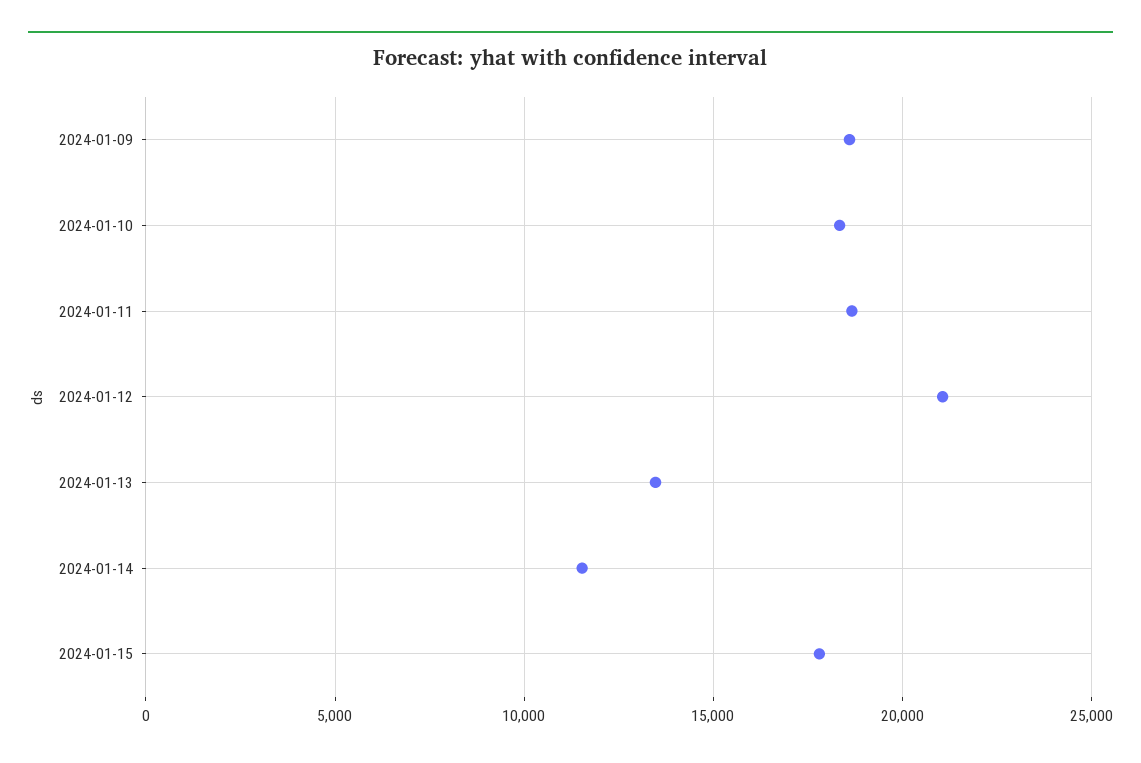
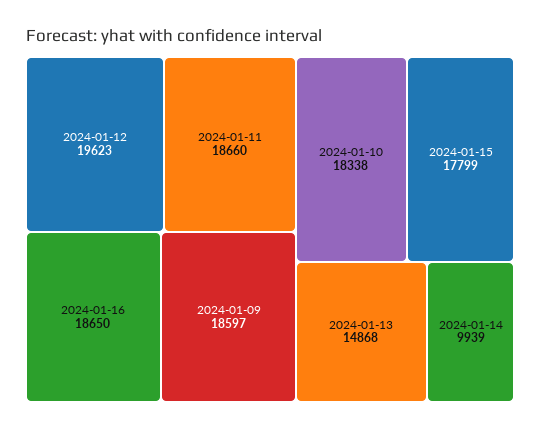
2024-01-12: 21000 -> 19623
2024-01-13: 13500 -> 14868
2024-01-14: 11500 -> 9939
2024-01-16: none -> 18650

